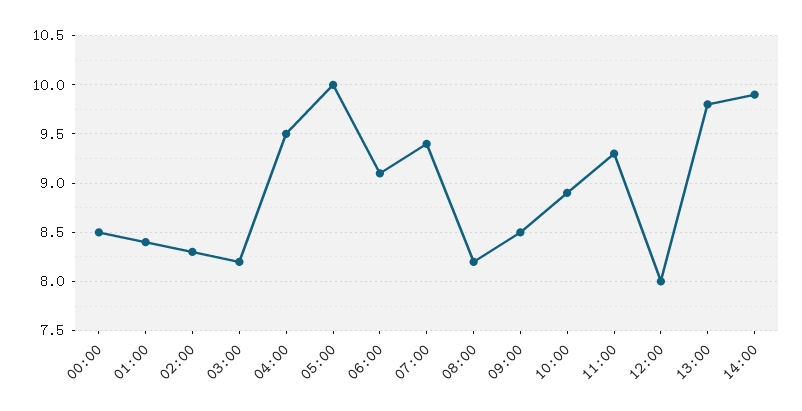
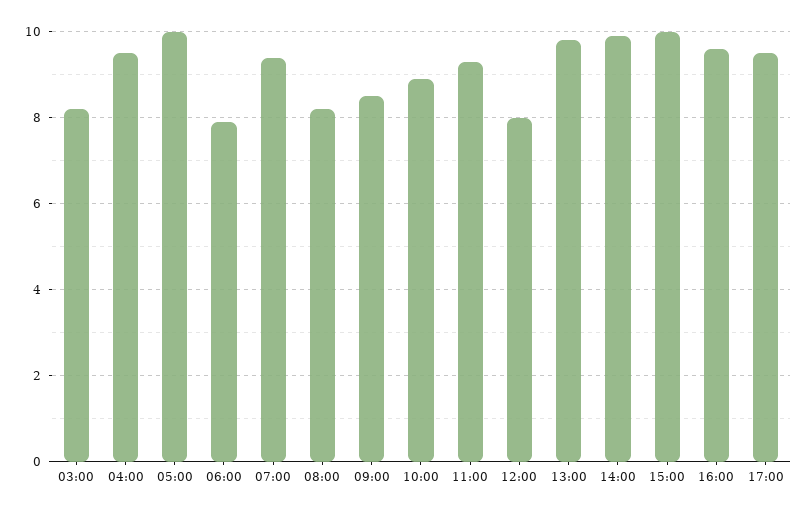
00:00: 8.5 -> none
01:00: 8.4 -> none
02:00: 8.3 -> none
06:00: 9.1 -> 8
15:00: none -> 10
16:00: none -> 9.5
17:00: none -> 9.5

